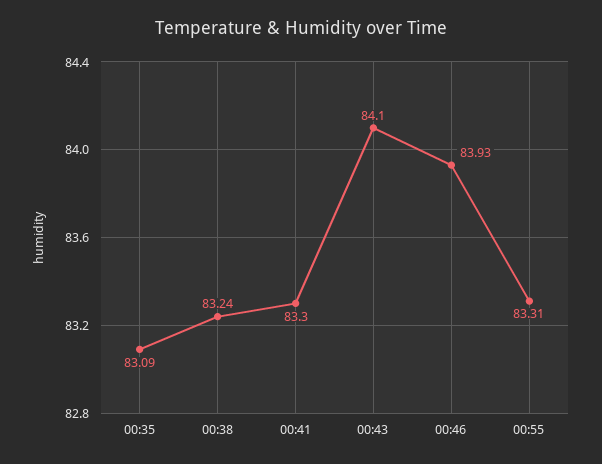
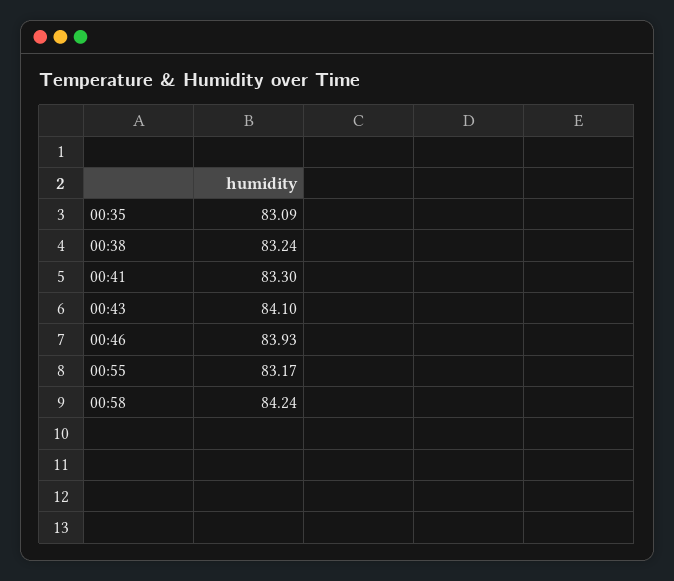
00:55: 83.31 -> 83.17
00:58: none -> 84.24

